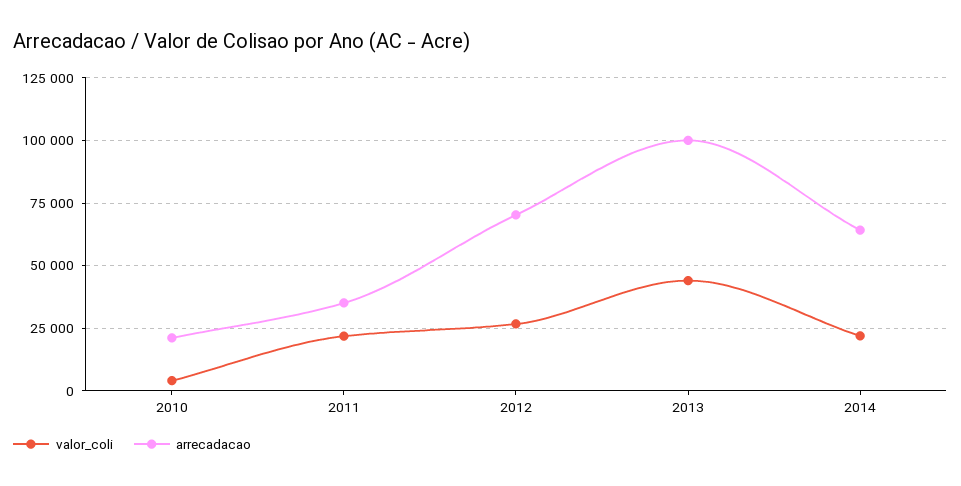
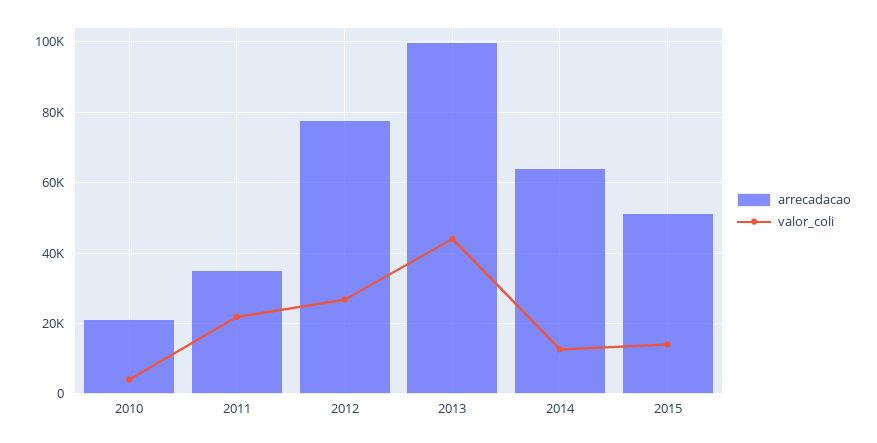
arrecadacao, 2012: 70000 -> 78000
valor_coli, 2014: 22500 -> 12000
arrecadacao, 2015: none -> 52000
valor_coli, 2015: none -> 14000

